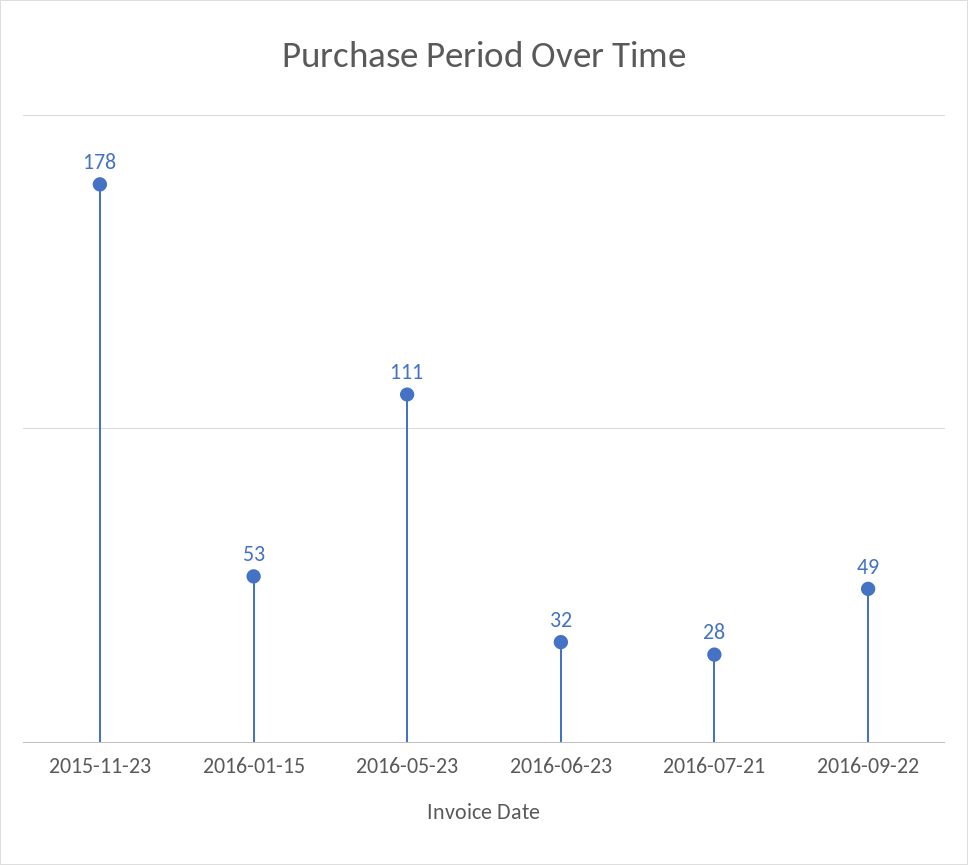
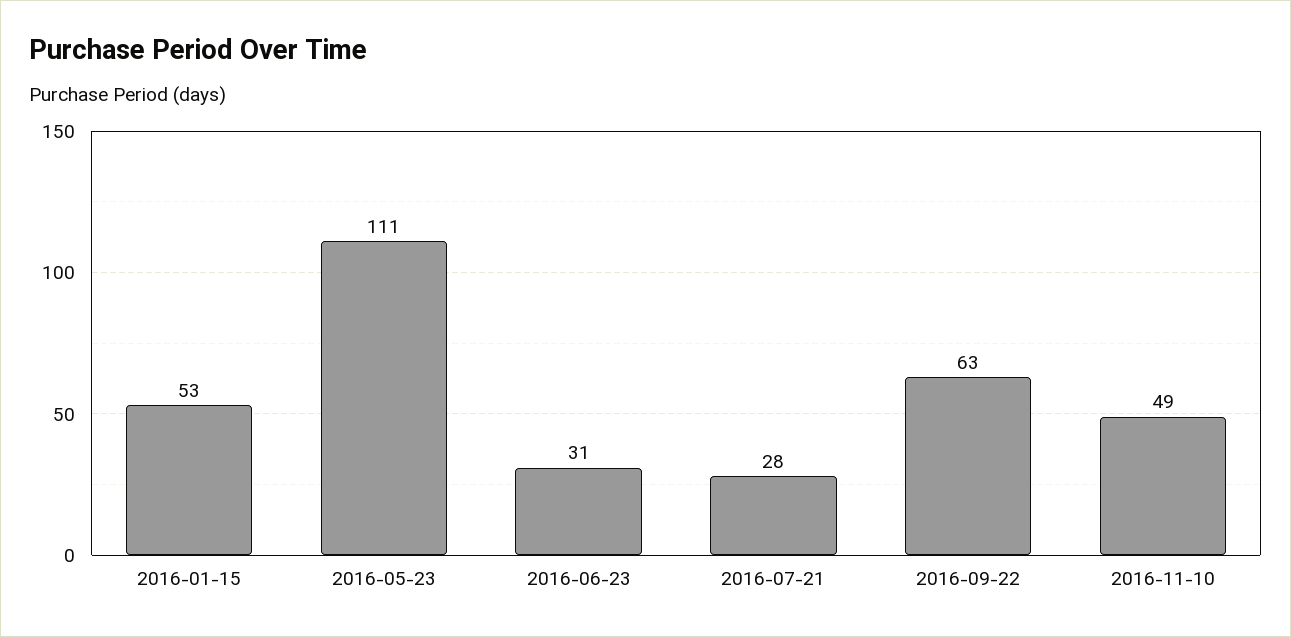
2015-11-23: 178 -> none
2016-06-23: 32 -> 31
2016-09-22: 49 -> 63
2016-11-10: none -> 49

